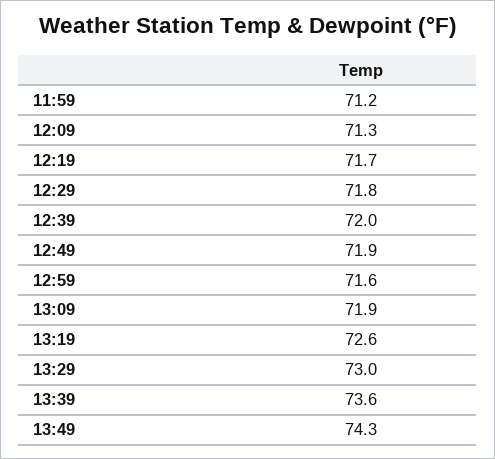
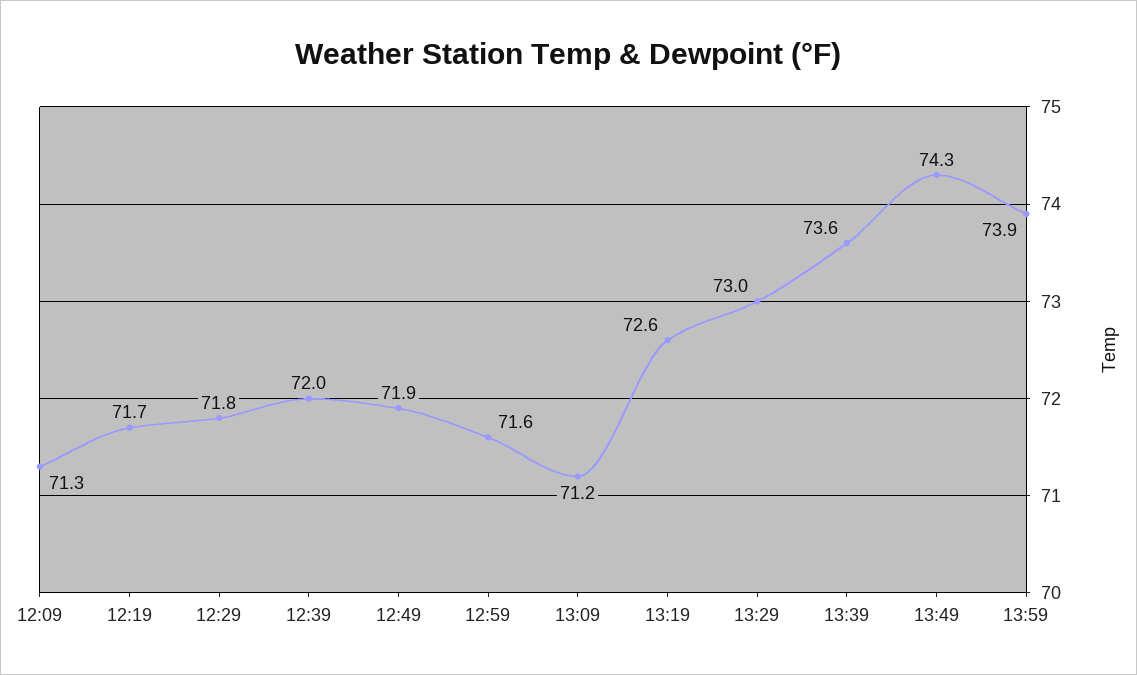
11:59: 71.2 -> none
13:09: 71.9 -> 71.2
13:59: none -> 73.9

